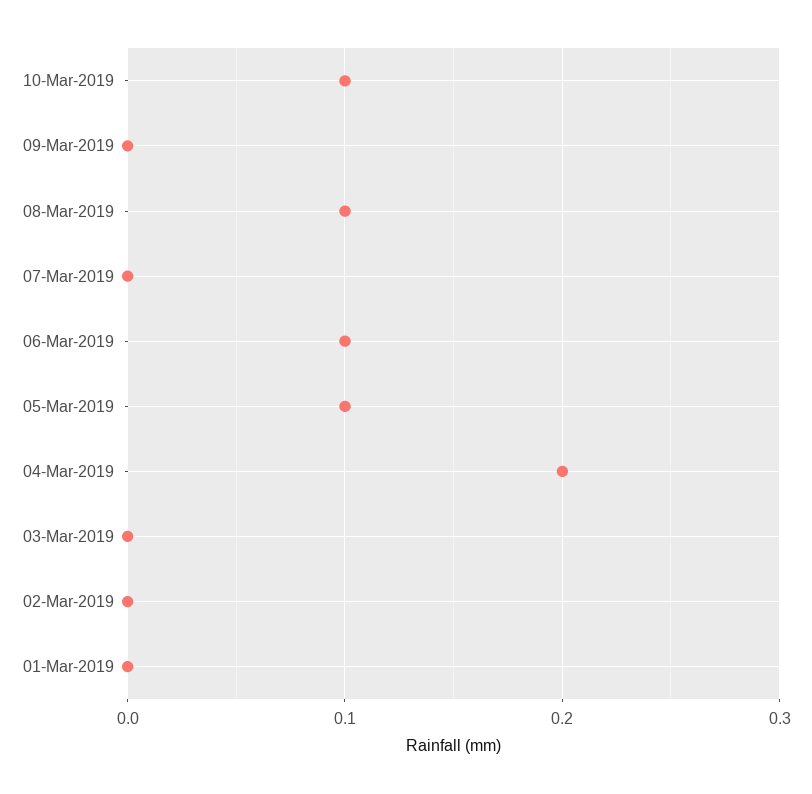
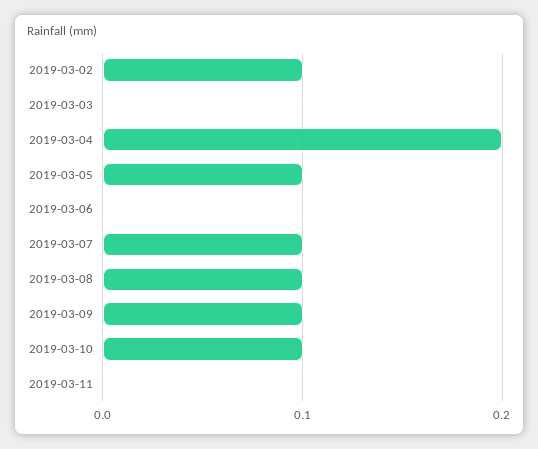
09-Mar-2019: 0 -> 0.1
07-Mar-2019: 0 -> 0.1
06-Mar-2019: 0.1 -> 0
02-Mar-2019: 0 -> 0.1
01-Mar-2019: 0 -> none
2019-03-11: none -> 0

